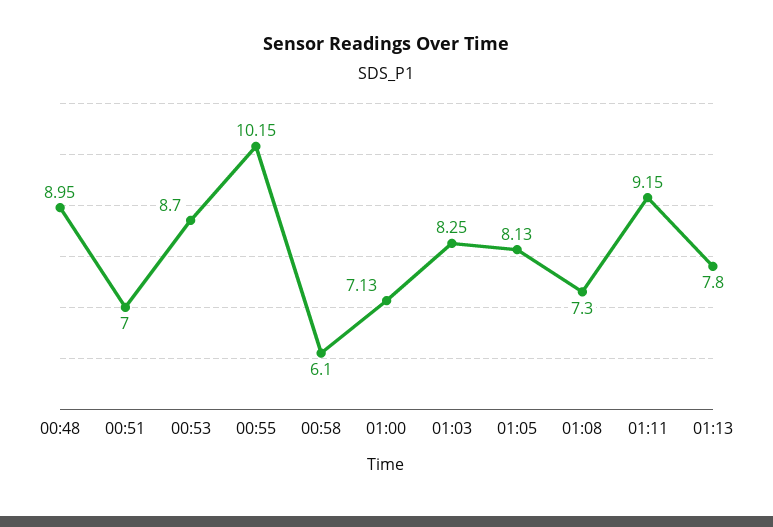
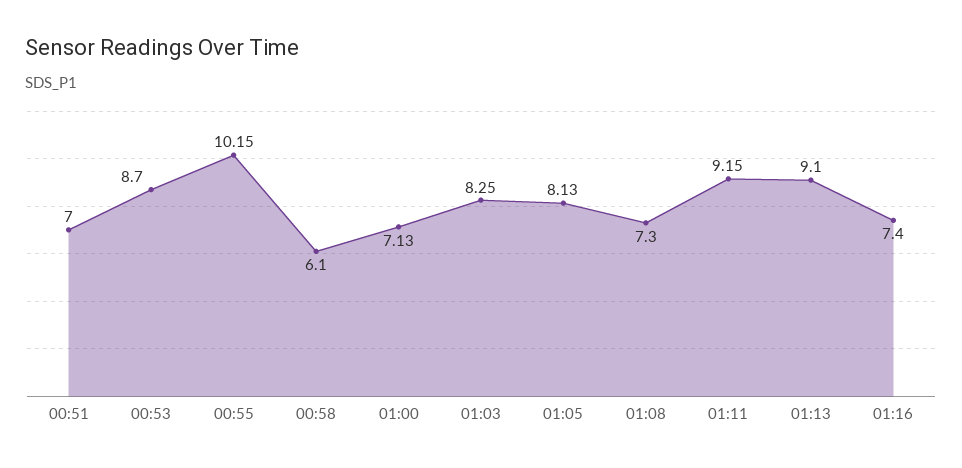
00:48: 8.95 -> none
01:13: 7.8 -> 9.1
01:16: none -> 7.4

